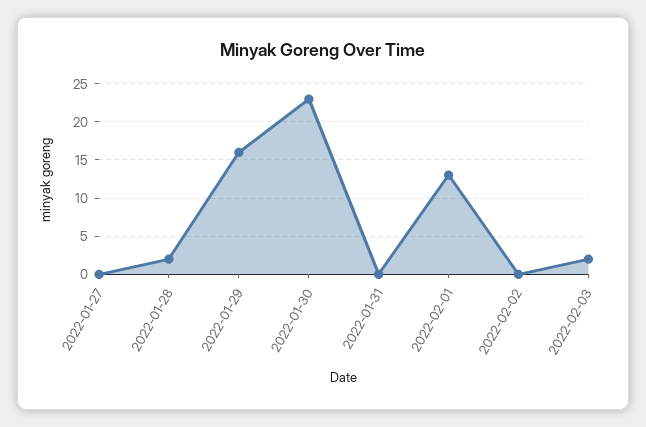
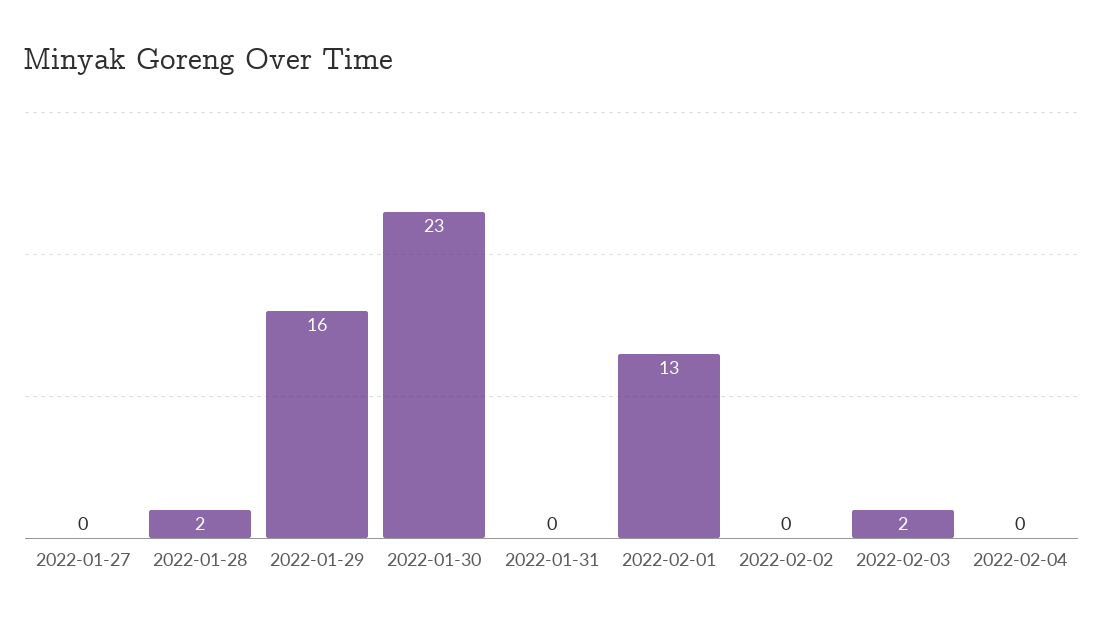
2022-02-04: none -> 0

